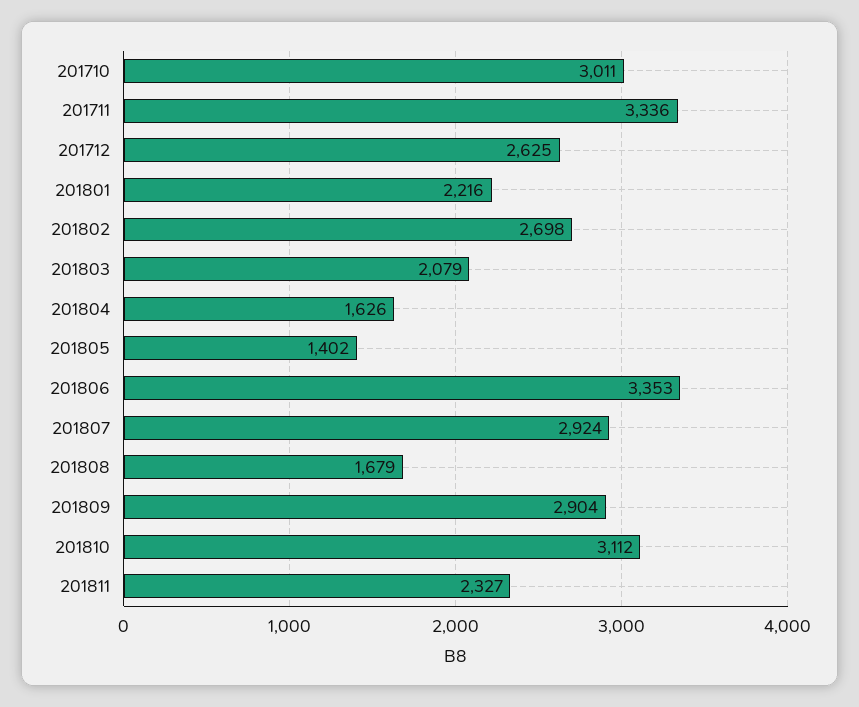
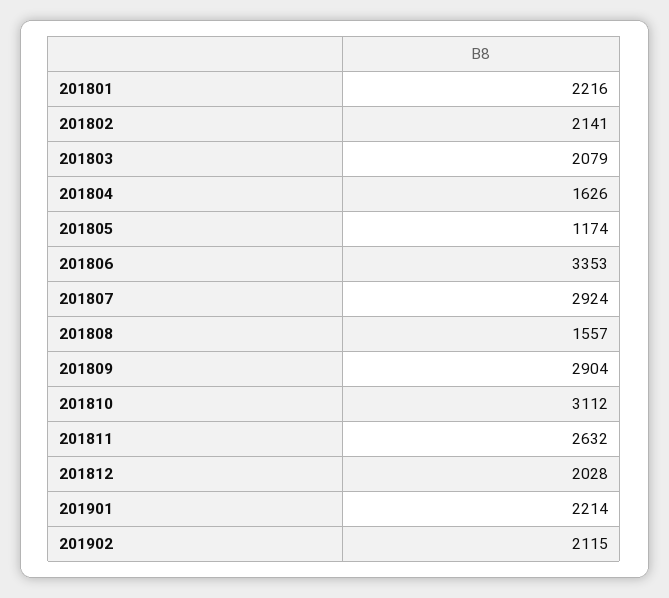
201710: 3011 -> none
201711: 3336 -> none
201712: 2625 -> none
201802: 2698 -> 2141
201805: 1402 -> 1174
201808: 1679 -> 1557
201811: 2327 -> 2632
201812: none -> 2028
201901: none -> 2214
201902: none -> 2115

